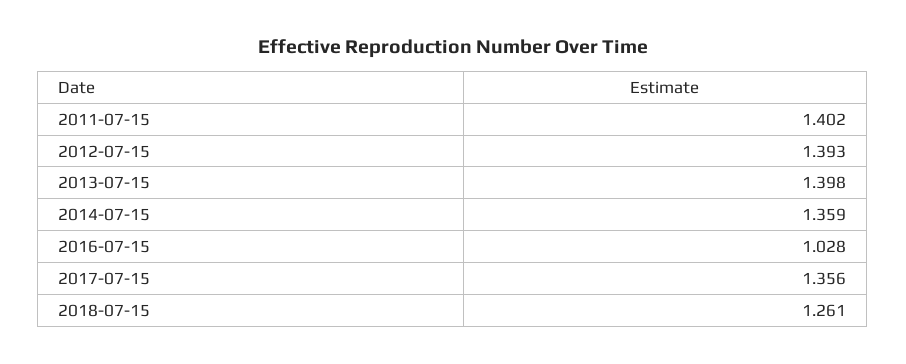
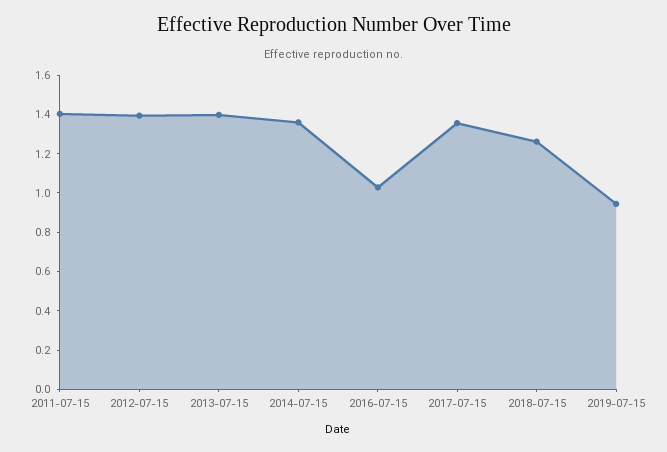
2019-07-15: none -> 0.95

